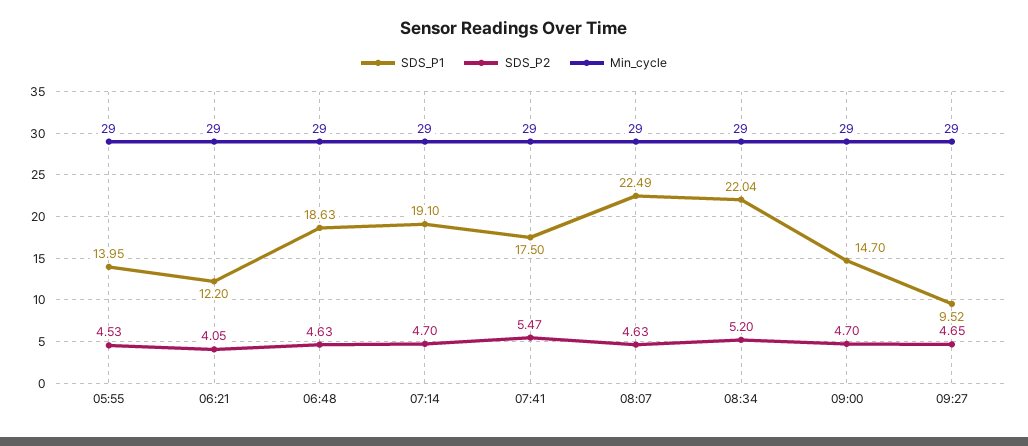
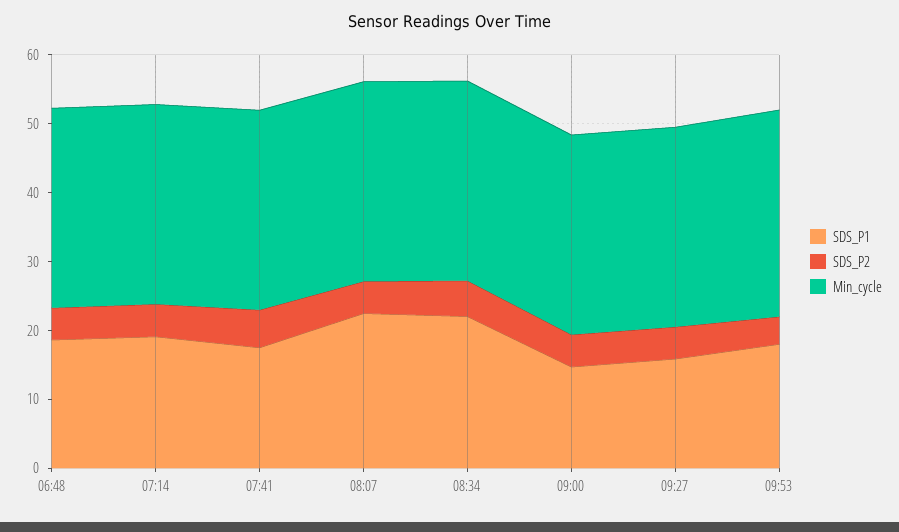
SDS_P1, 05:55: 13.95 -> none
SDS_P2, 05:55: 4.53 -> none
Min_cycle, 05:55: 29 -> none
SDS_P1, 06:21: 12.2 -> none
SDS_P2, 06:21: 4.05 -> none
Min_cycle, 06:21: 29 -> none
SDS_P1, 09:27: 9.52 -> 16
SDS_P1, 09:53: none -> 18
SDS_P2, 09:53: none -> 4
Min_cycle, 09:53: none -> 30

